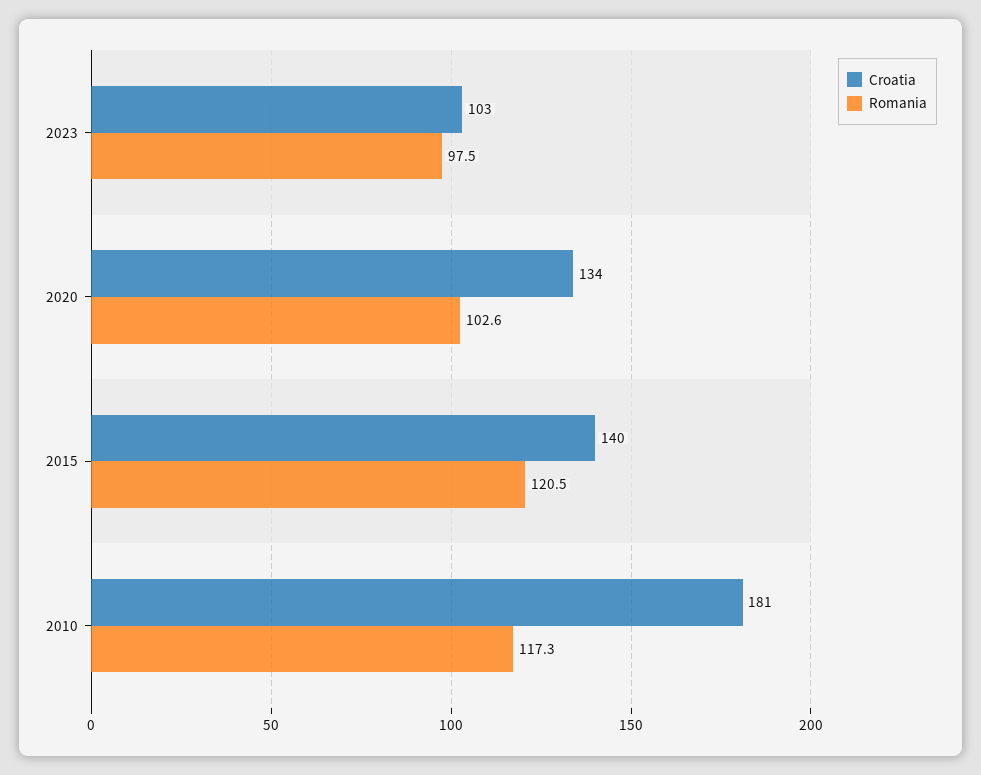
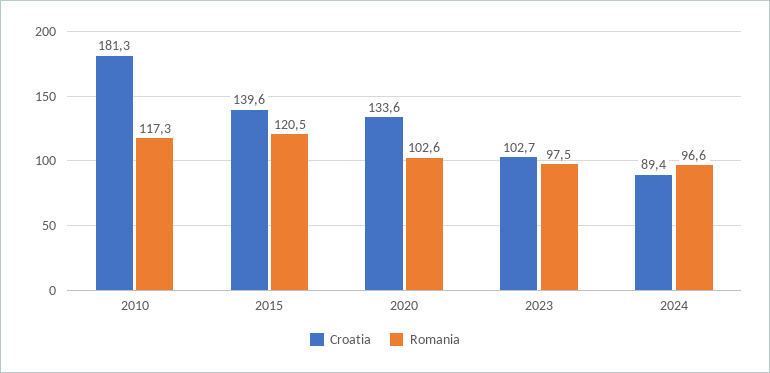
Croatia, 2024: none -> 89.4
Romania, 2024: none -> 96.6

